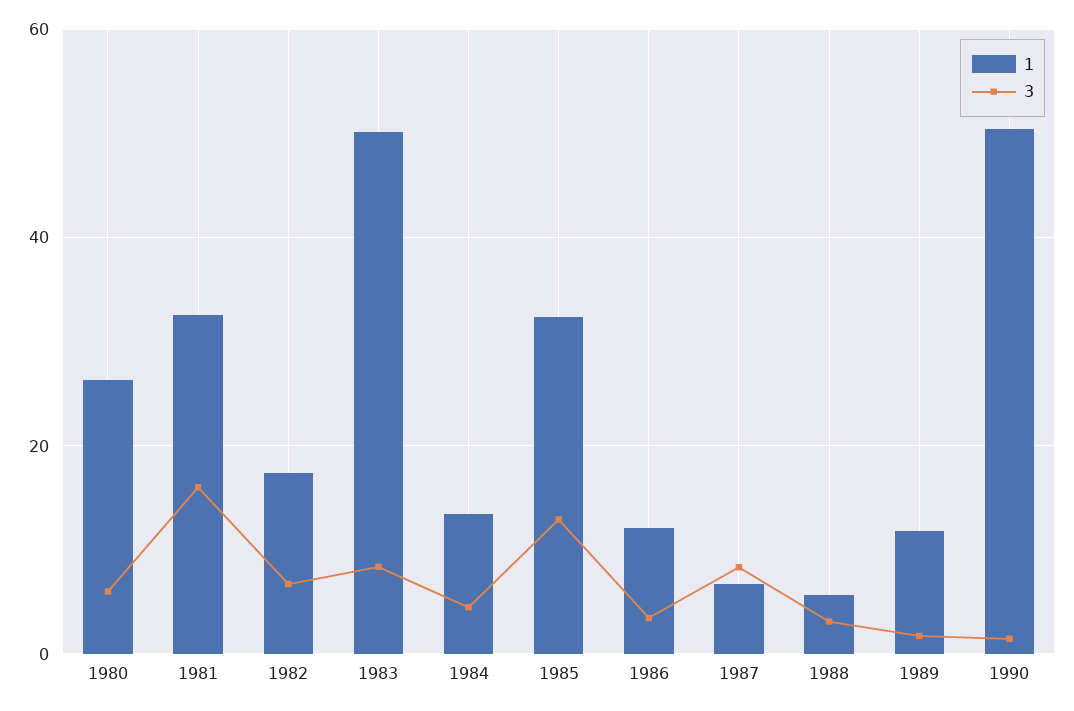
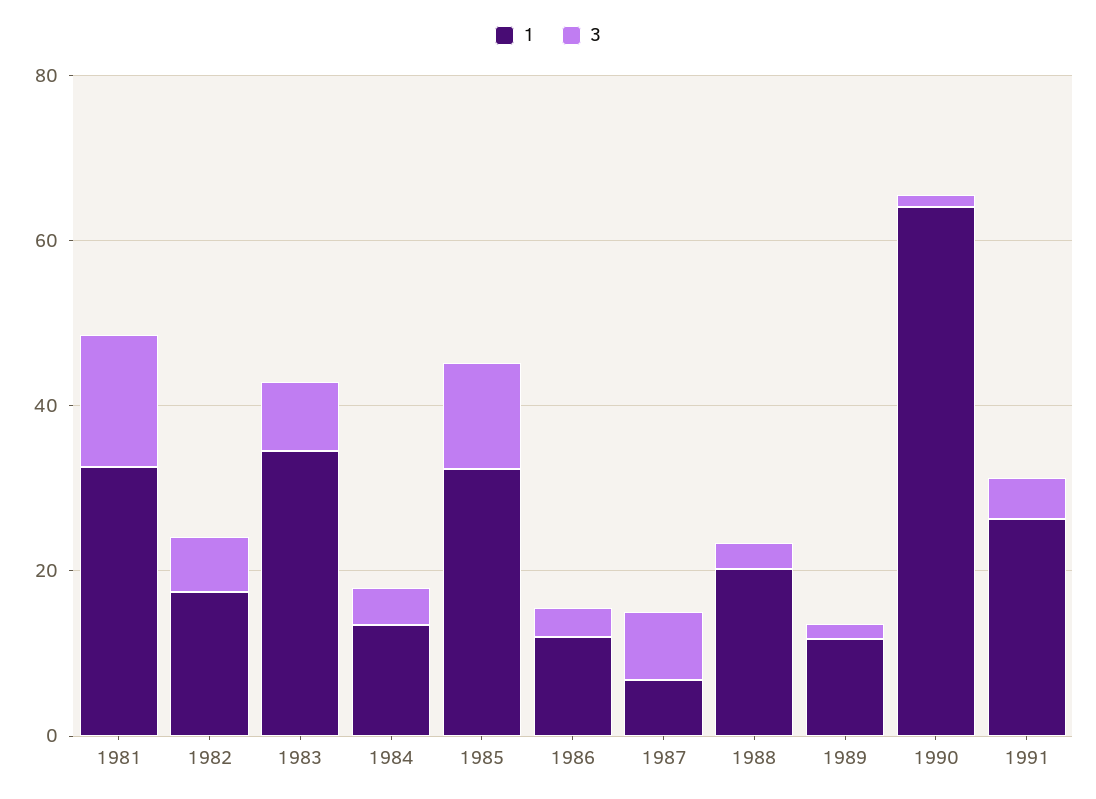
1, 1980: 26 -> none
3, 1980: 6 -> none
1, 1983: 50 -> 35
1, 1988: 6 -> 20
1, 1990: 50 -> 65
1, 1991: none -> 25
3, 1991: none -> 5

